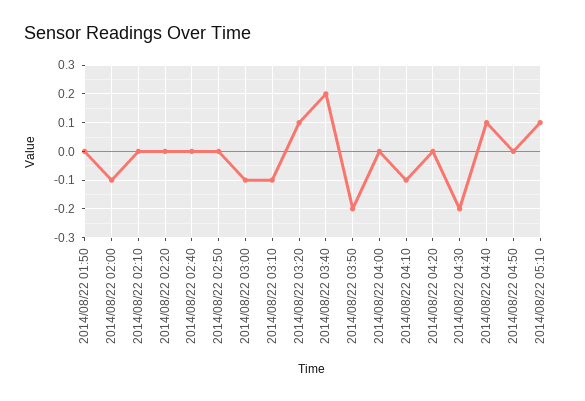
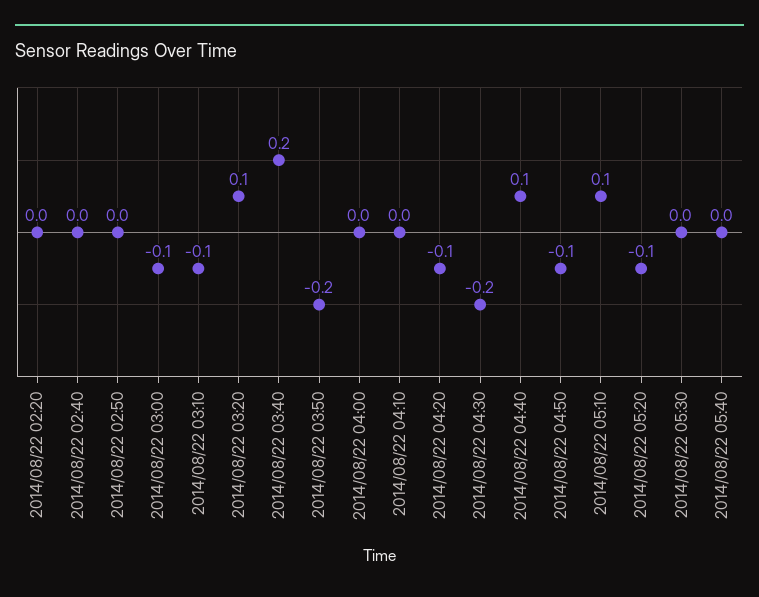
2014/08/22 01:50: 0 -> none
2014/08/22 02:00: -0.1 -> none
2014/08/22 02:10: 0 -> none
2014/08/22 04:10: -0.1 -> 0
2014/08/22 04:20: 0 -> -0.1
2014/08/22 04:50: 0 -> -0.1
2014/08/22 05:20: none -> -0.1
2014/08/22 05:30: none -> 0
2014/08/22 05:40: none -> 0

